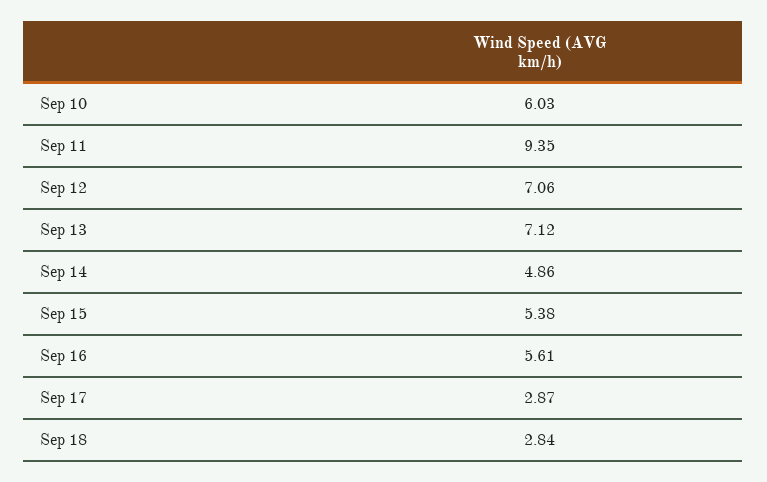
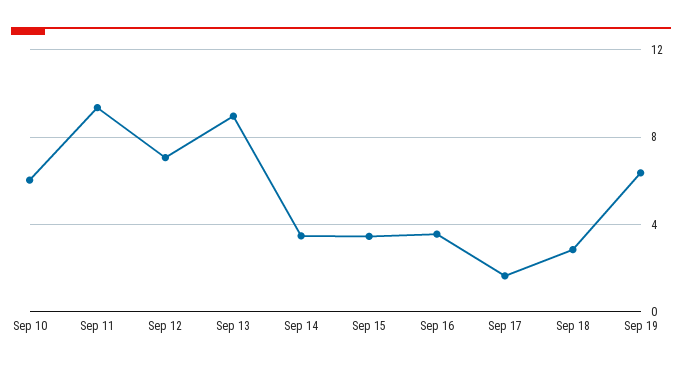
Sep 13: 7.12 -> 9
Sep 14: 4.86 -> 3.5
Sep 15: 5.38 -> 3.5
Sep 16: 5.61 -> 3.5
Sep 17: 2.87 -> 1.5
Sep 19: none -> 6.5

